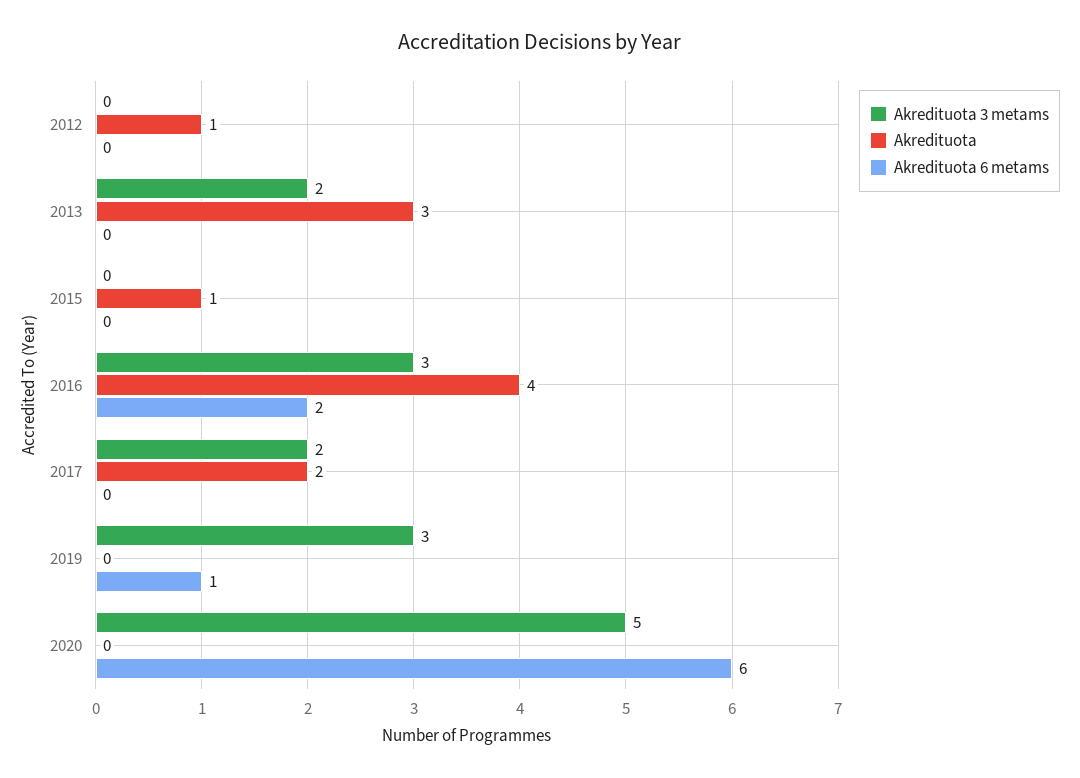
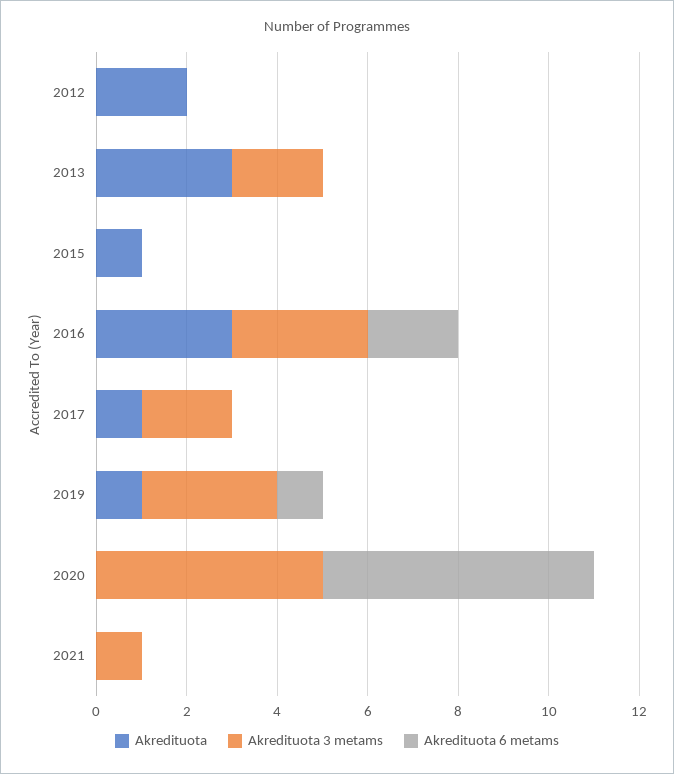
Akredituota, 2012: 1 -> 2
Akredituota, 2016: 4 -> 3
Akredituota, 2017: 2 -> 1
Akredituota, 2019: 0 -> 1
Akredituota, 2021: none -> 0
Akredituota 3 metams, 2021: none -> 1
Akredituota 6 metams, 2021: none -> 0

